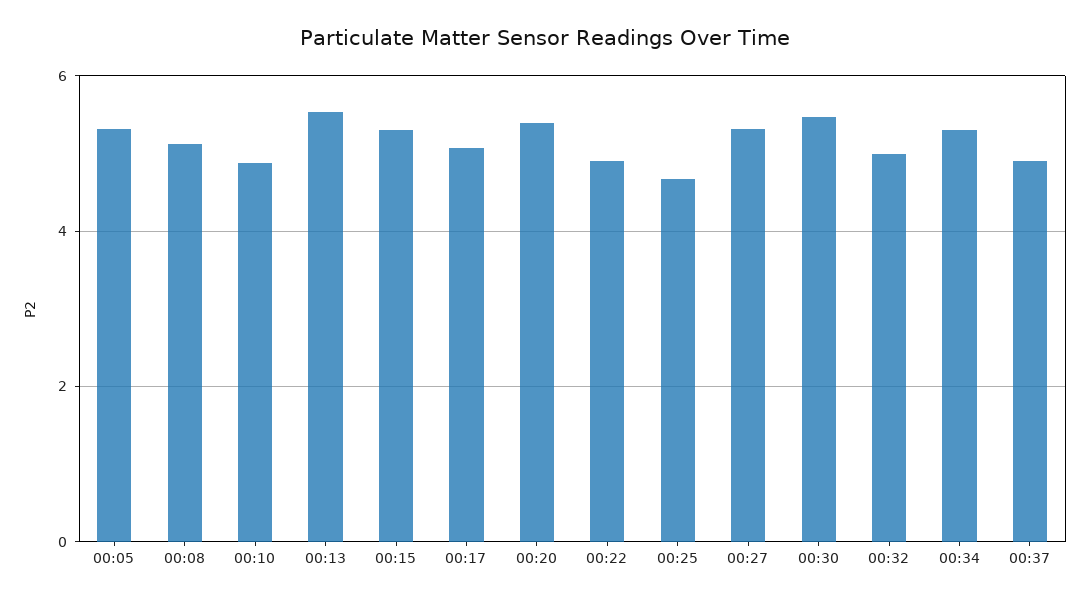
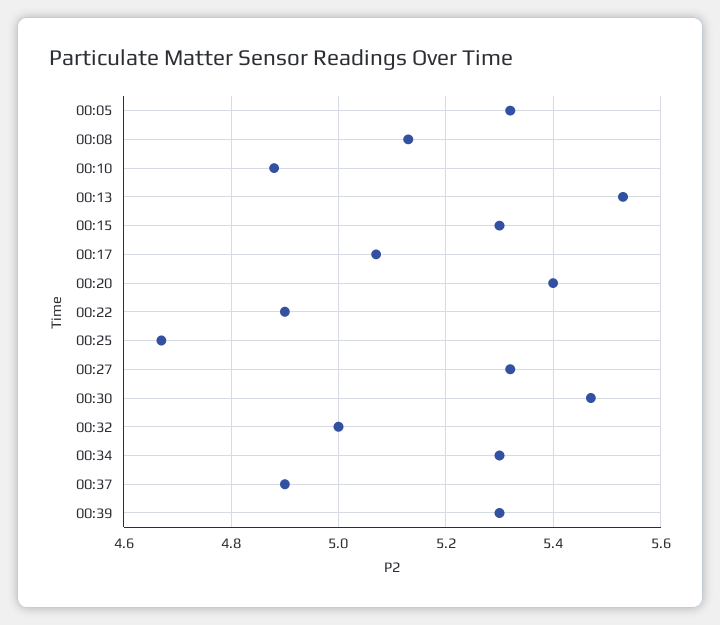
00:39: none -> 5.3

